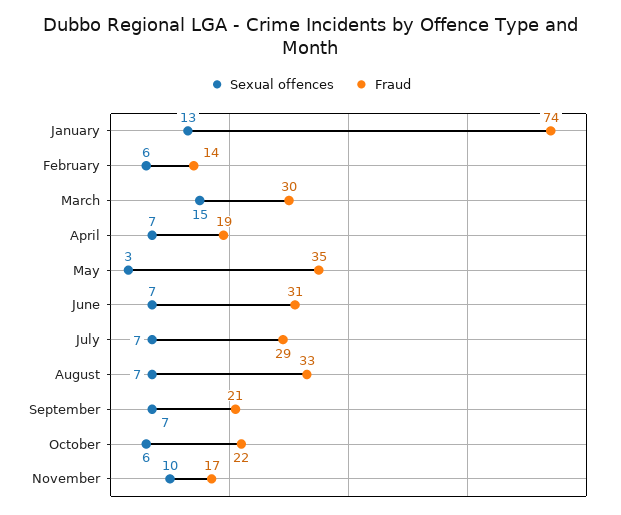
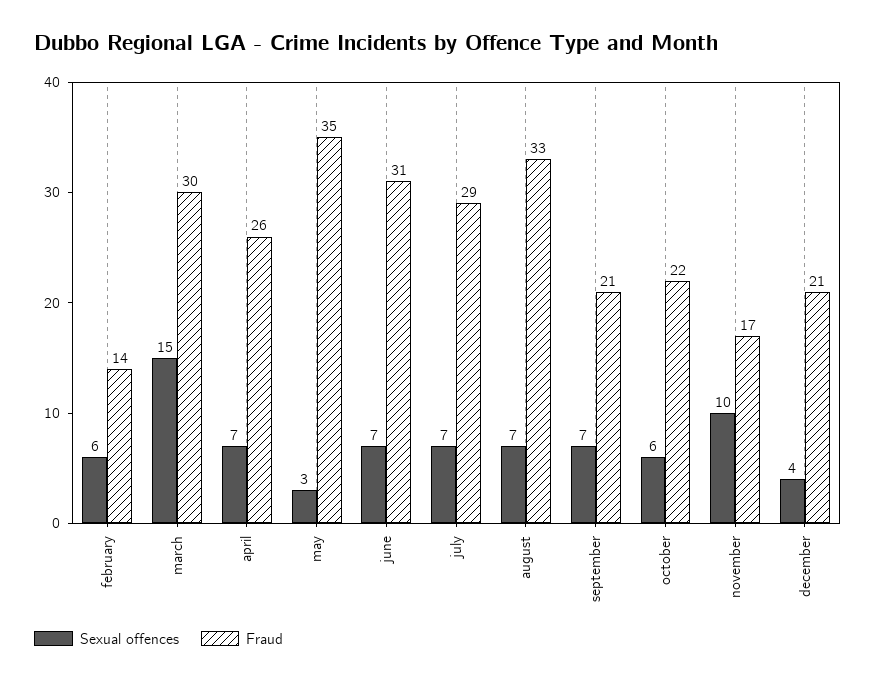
Sexual offences, January: 13 -> none
Fraud, January: 74 -> none
Fraud, April: 19 -> 26
Sexual offences, december: none -> 4
Fraud, december: none -> 21

